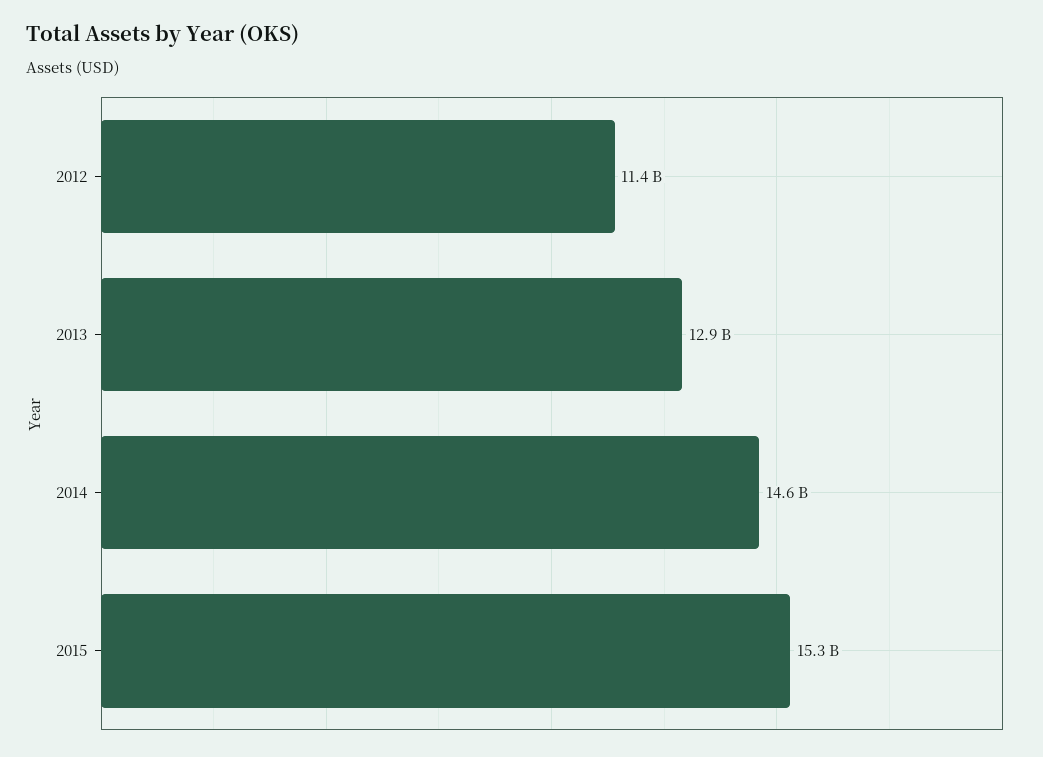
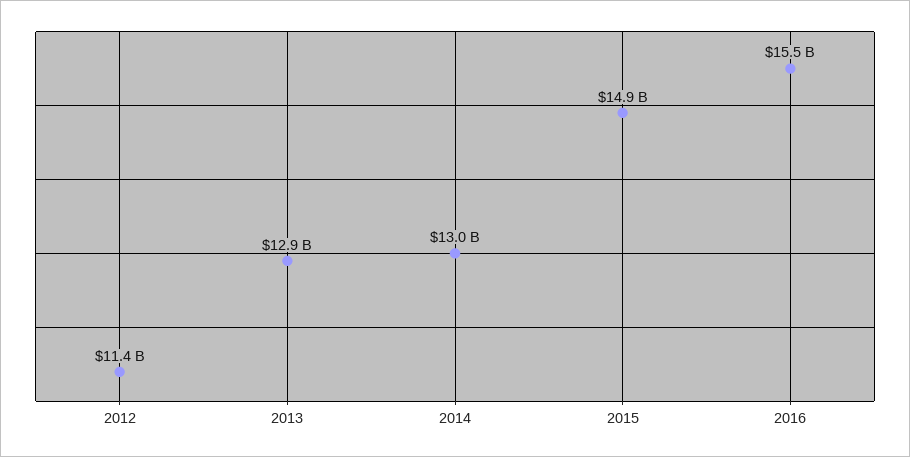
2014: 14600000000 -> 13000000000
2015: 15300000000 -> 14900000000
2016: none -> 15500000000

